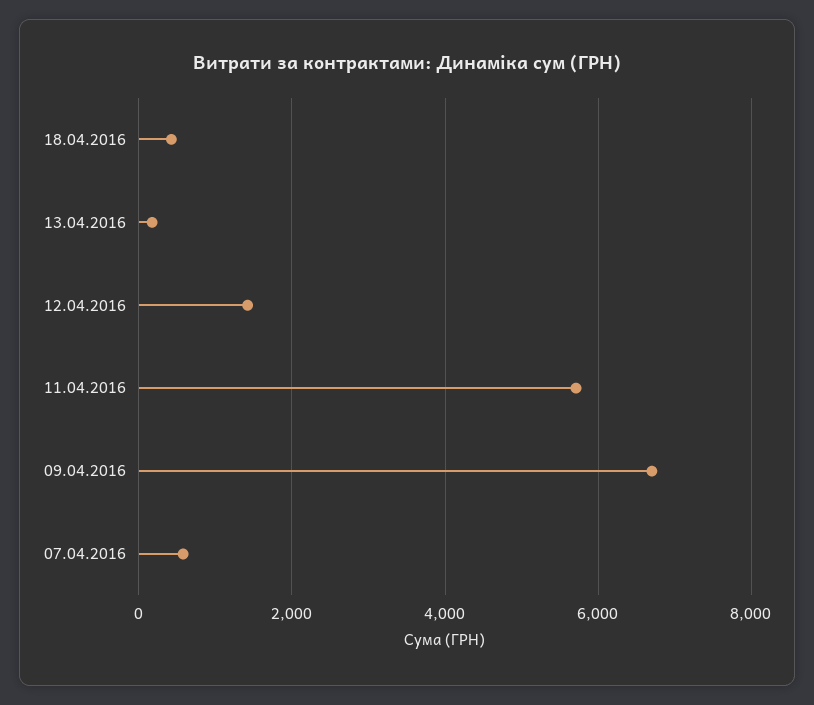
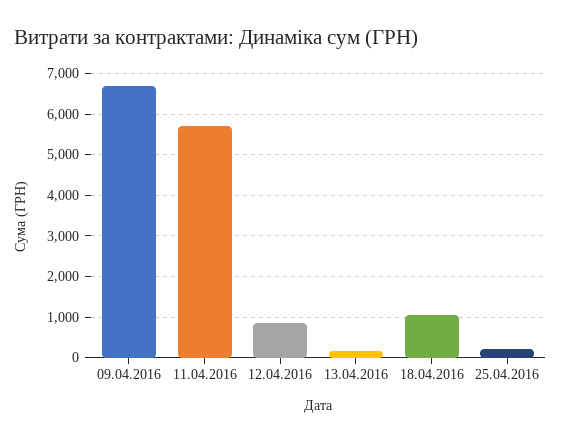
18.04.2016: 400 -> 1000
12.04.2016: 1400 -> 800
07.04.2016: 600 -> none
25.04.2016: none -> 200

